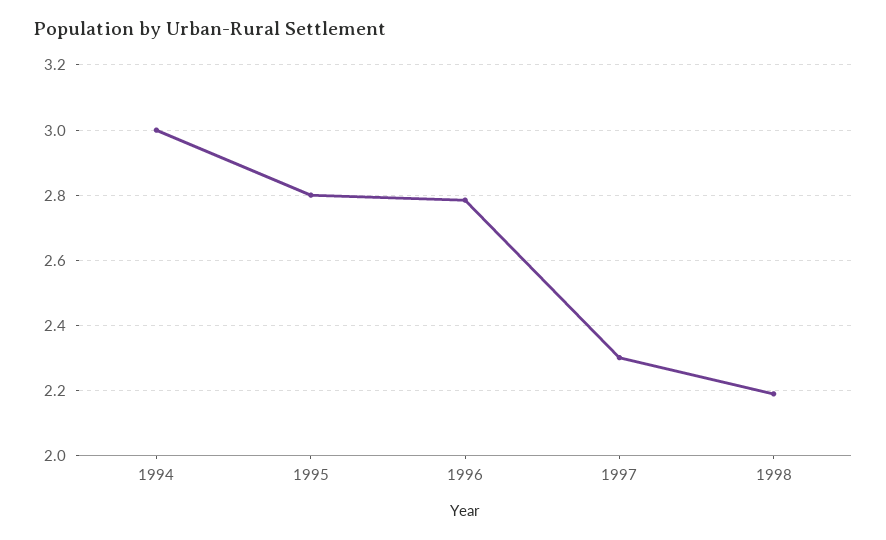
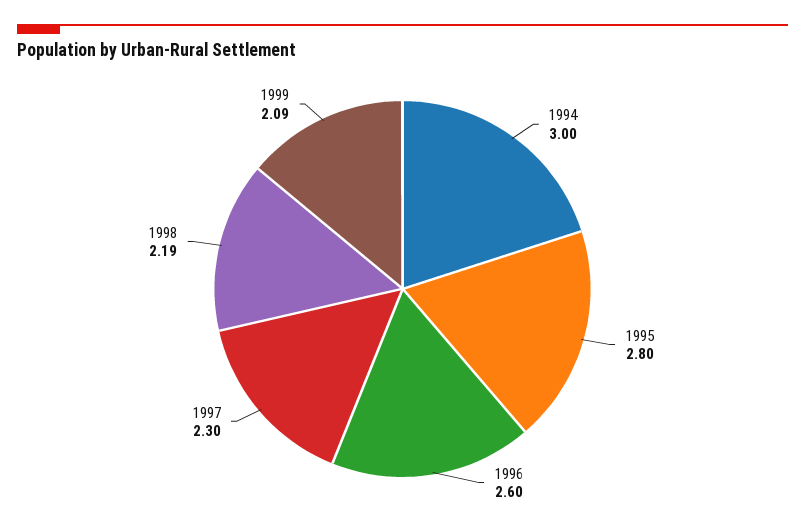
1996: 2.78 -> 2.6
1999: none -> 2.09

